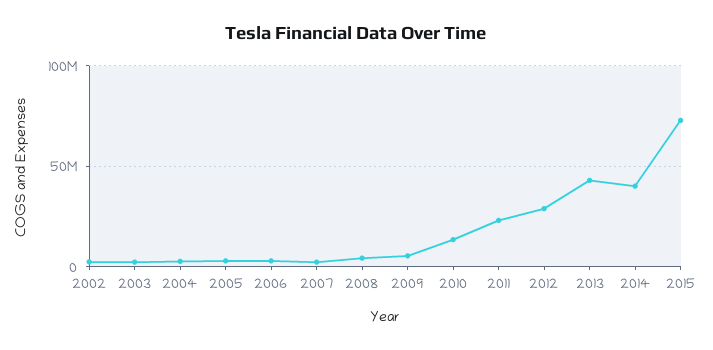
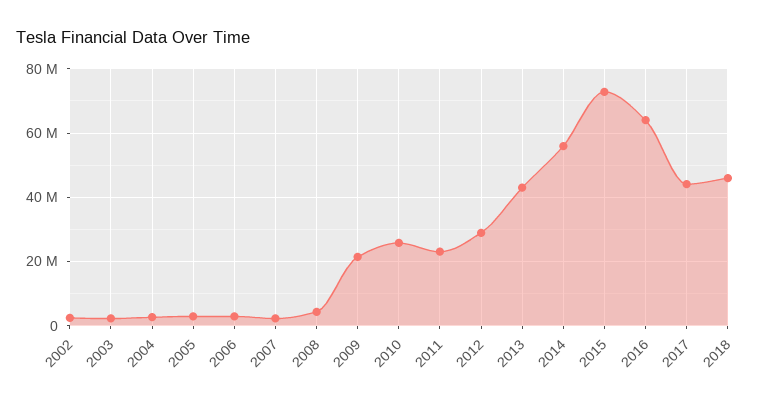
2009: 5000000 -> 22000000
2010: 15000000 -> 26000000
2014: 40000000 -> 56000000
2016: none -> 64000000
2017: none -> 44000000
2018: none -> 46000000

